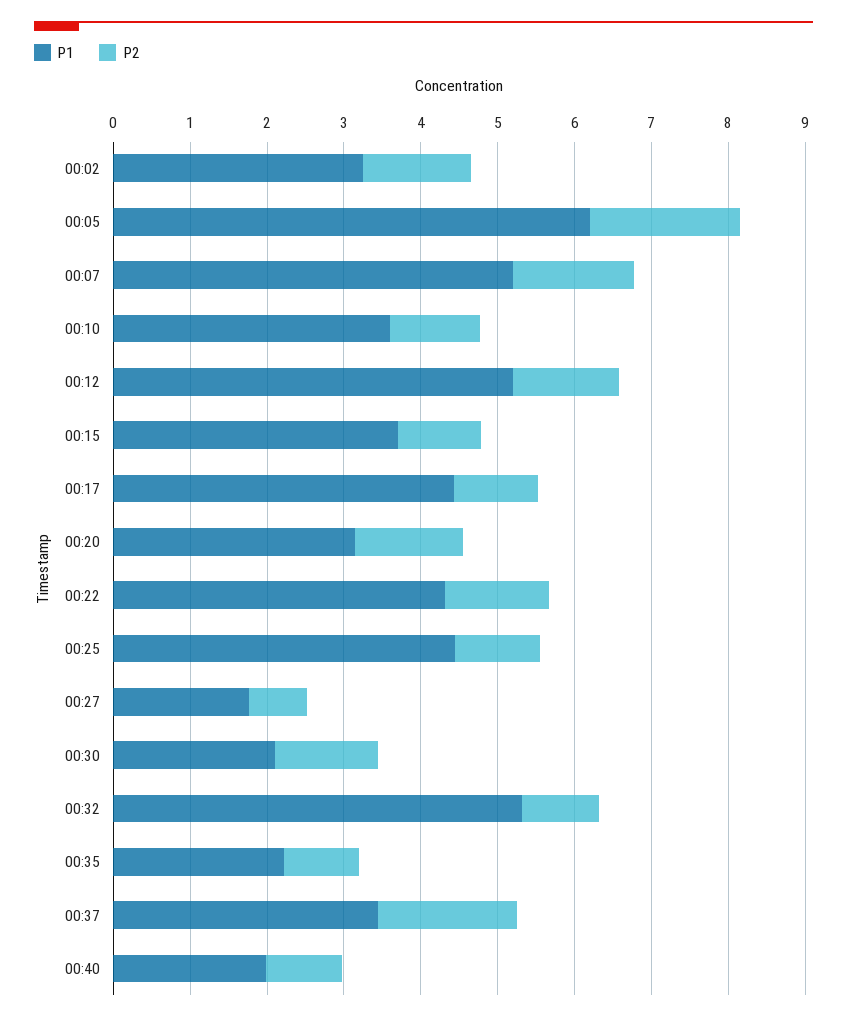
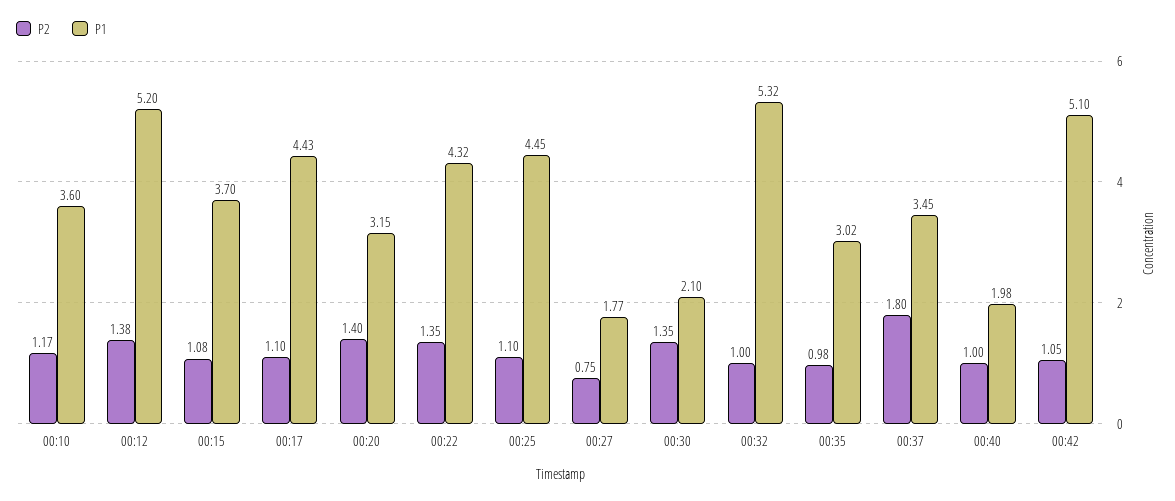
P1, 00:02: 3.2 -> none
P2, 00:02: 1.4 -> none
P1, 00:05: 6.2 -> none
P2, 00:05: 2 -> none
P1, 00:07: 5.2 -> none
P2, 00:07: 1.6 -> none
P1, 00:35: 2.2 -> 3.02
P2, 00:42: none -> 1.05
P1, 00:42: none -> 5.1

